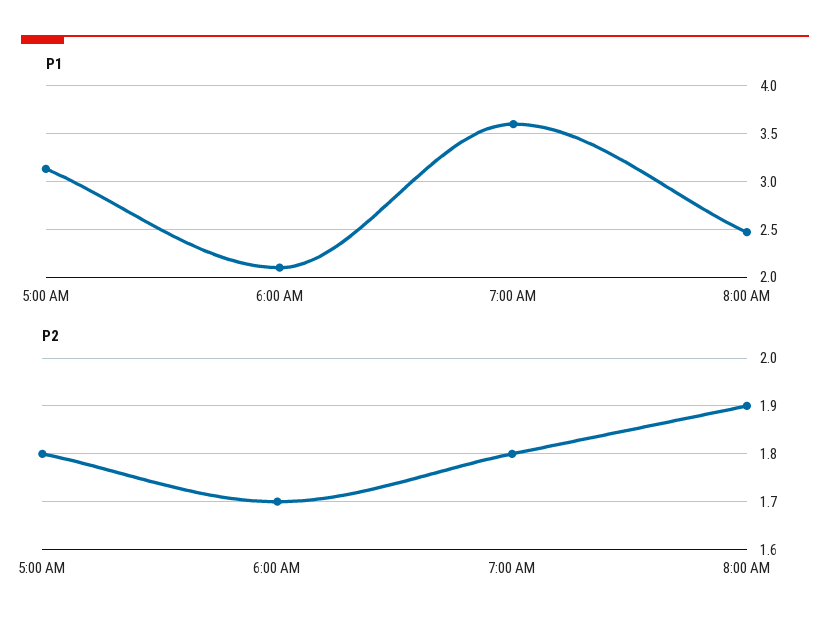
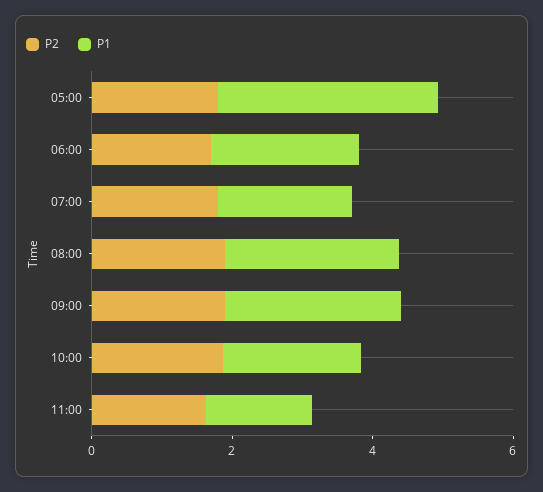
P1, 7:00 AM: 3.6 -> 2
P2, 09:00: none -> 2
P1, 09:00: none -> 2.5
P2, 10:00: none -> 2
P1, 10:00: none -> 2
P2, 11:00: none -> 1.5
P1, 11:00: none -> 1.5

